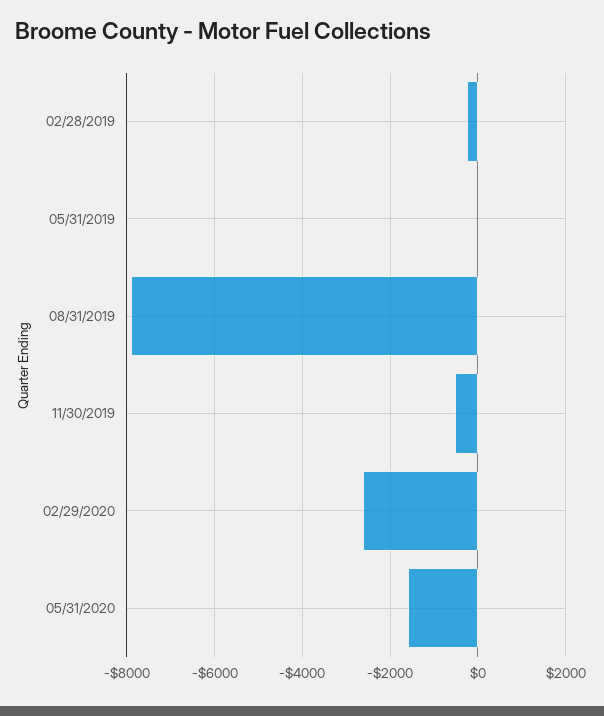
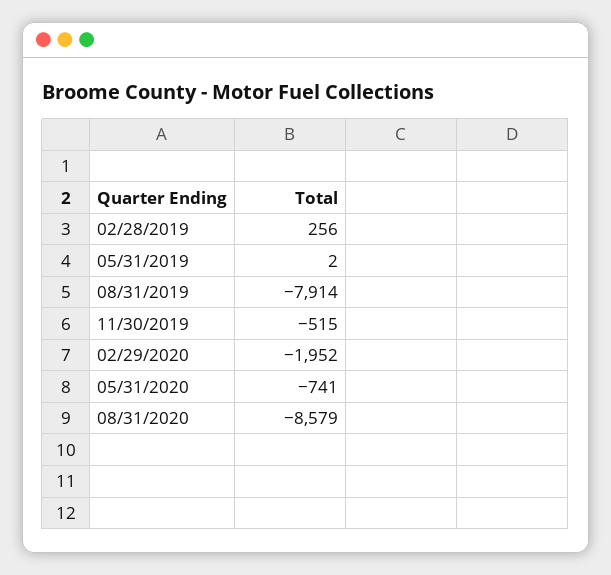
02/28/2019: -200 -> 256
02/29/2020: -2600 -> -1952
05/31/2020: -1600 -> -741
08/31/2020: none -> -8579

